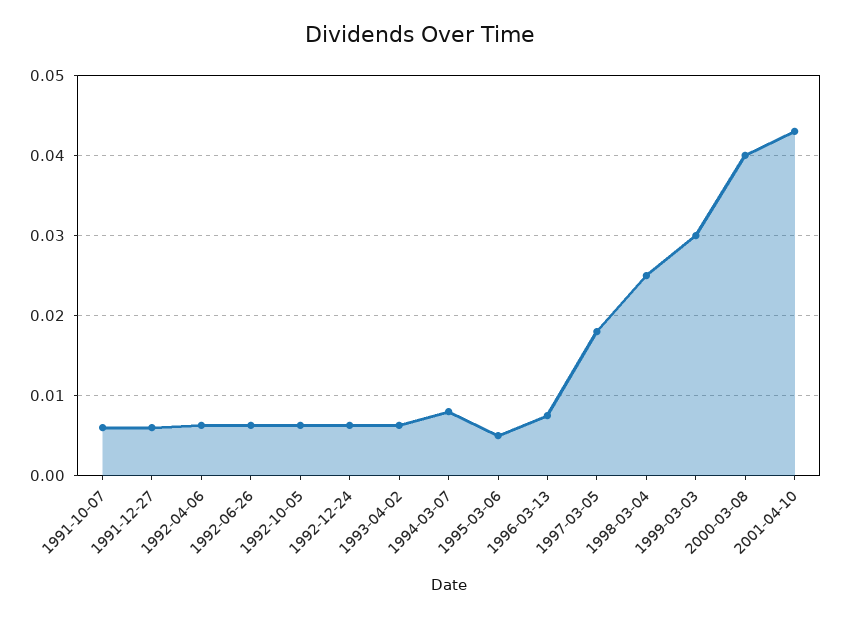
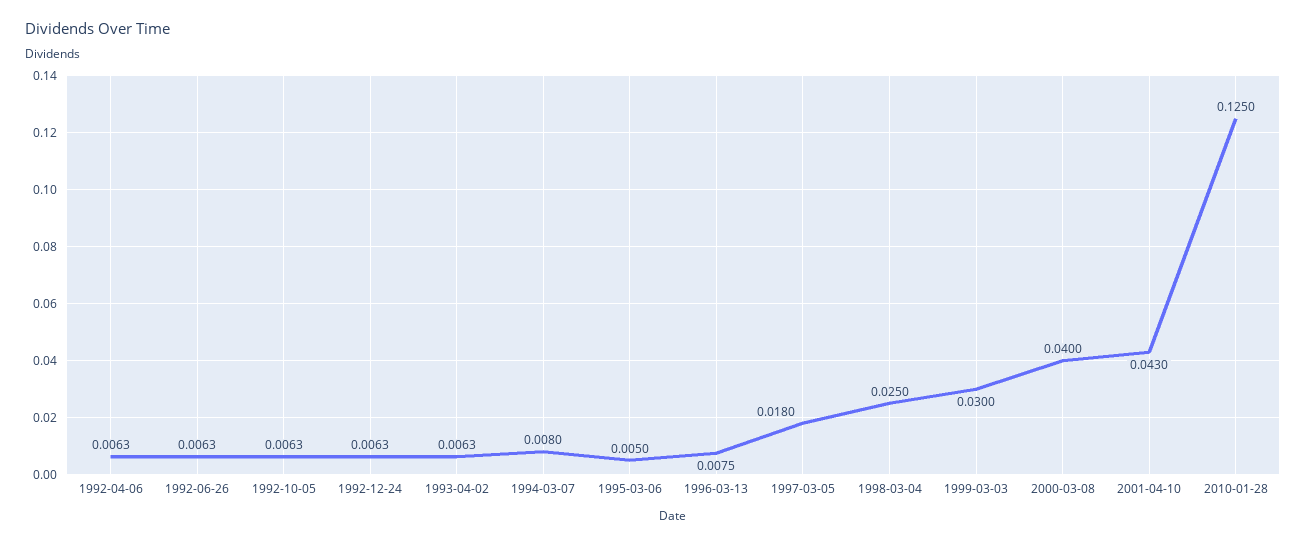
1991-10-07: 0.006 -> none
1991-12-27: 0.006 -> none
2010-01-28: none -> 0.125

